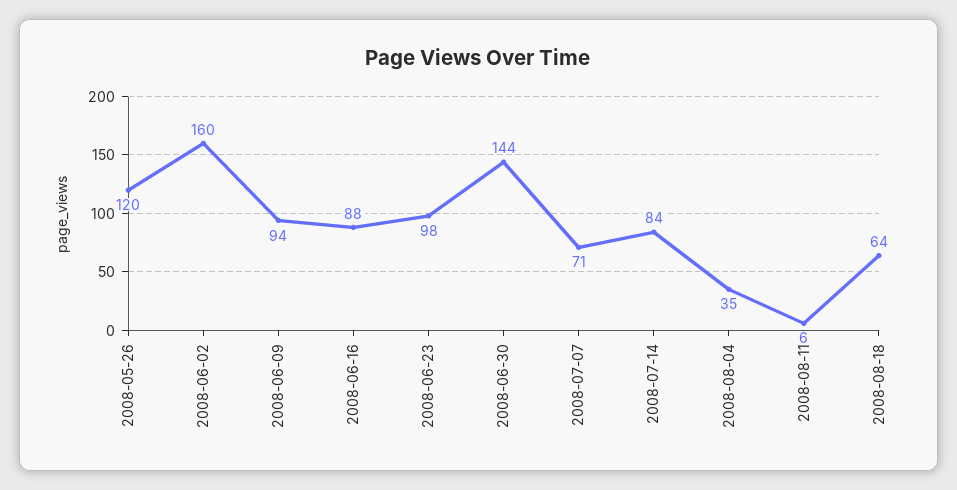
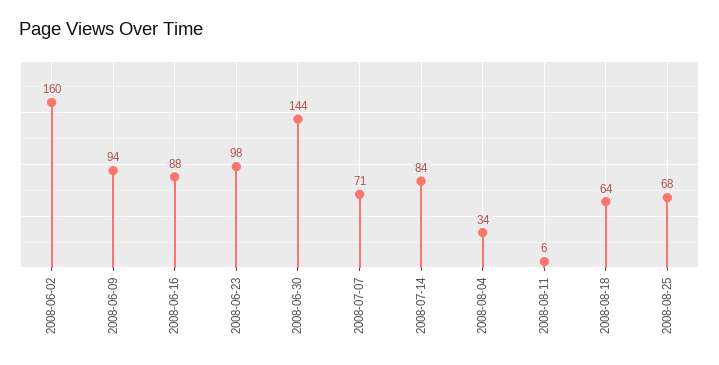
2008-05-26: 120 -> none
2008-08-04: 35 -> 34
2008-08-25: none -> 68

